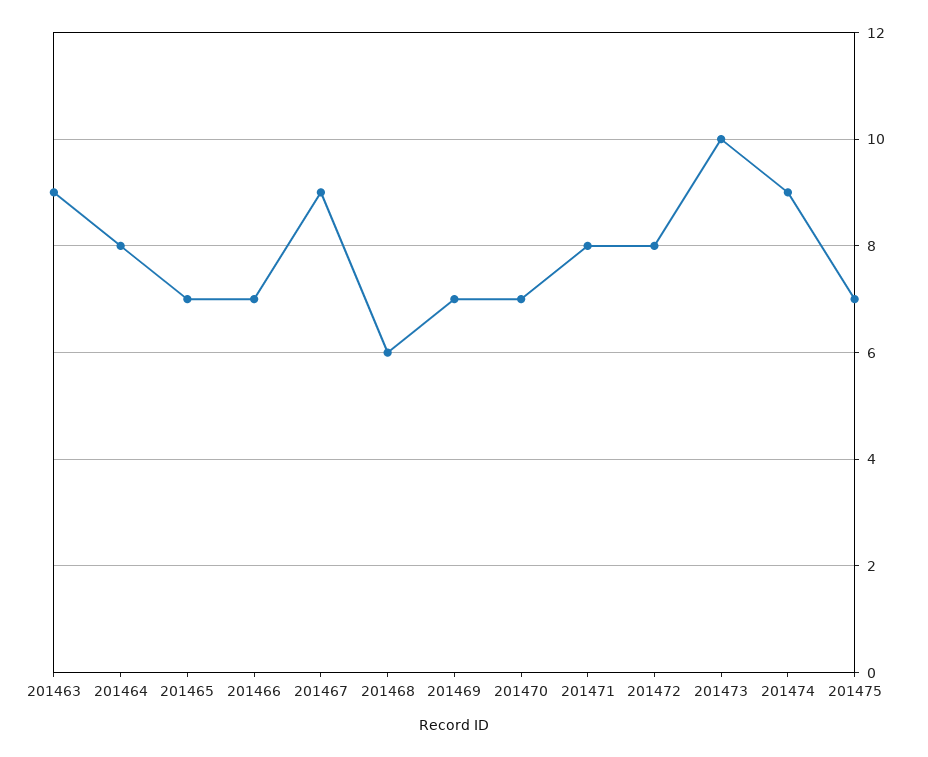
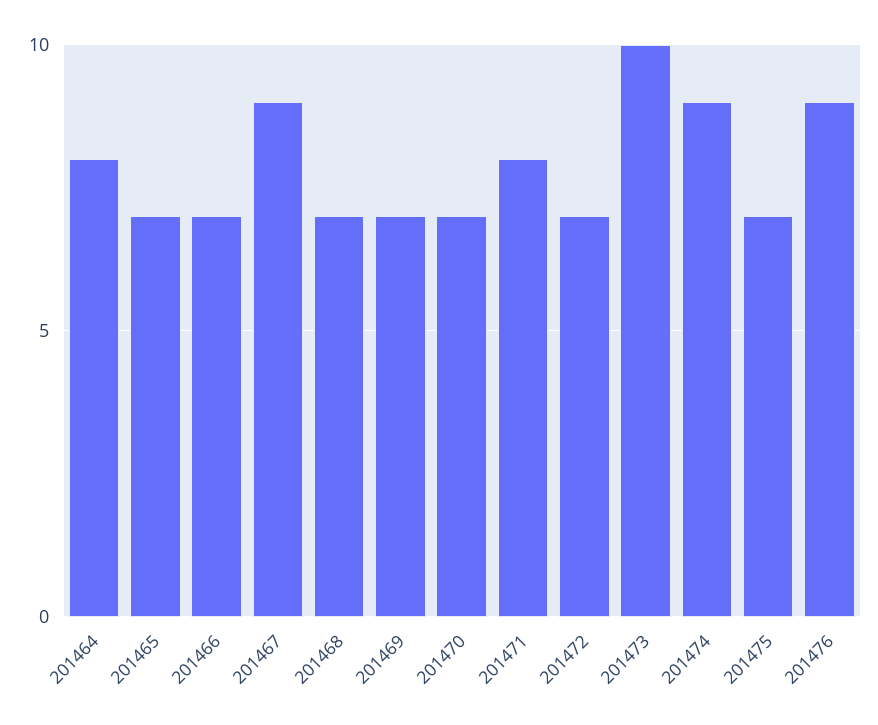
201463: 9 -> none
201468: 6 -> 7
201472: 8 -> 7
201476: none -> 9

